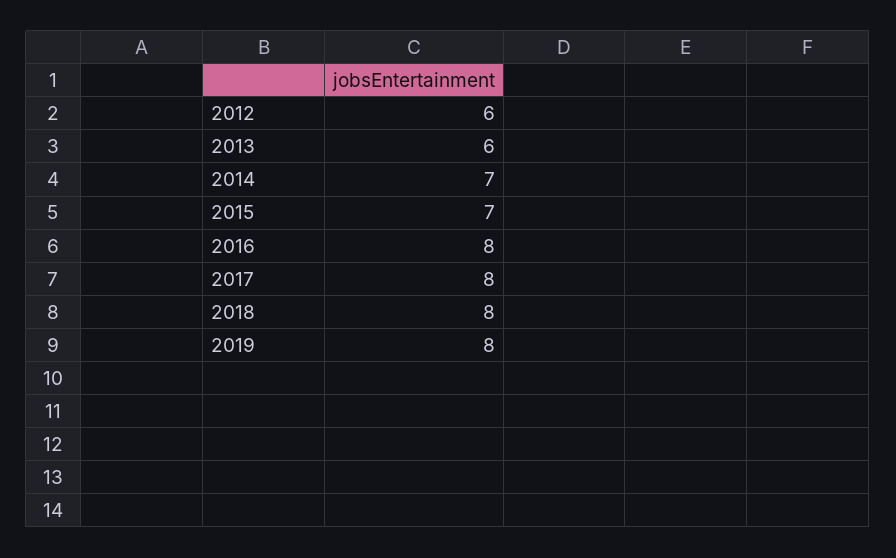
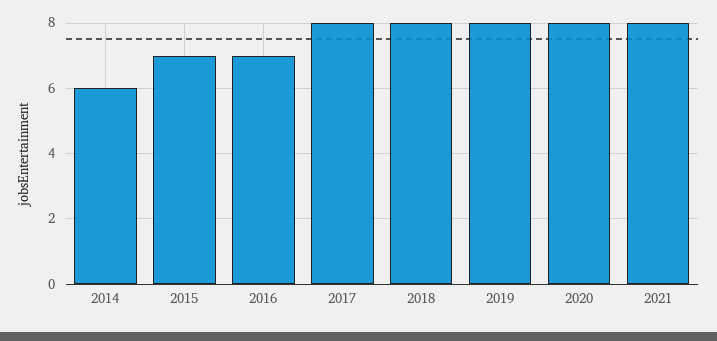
2012: 6 -> none
2013: 6 -> none
2014: 7 -> 6
2016: 8 -> 7
2020: none -> 8
2021: none -> 8

